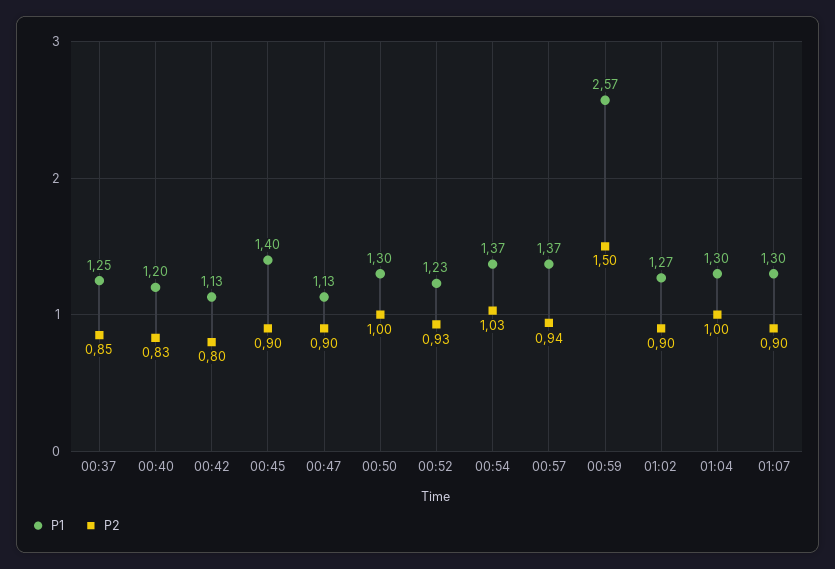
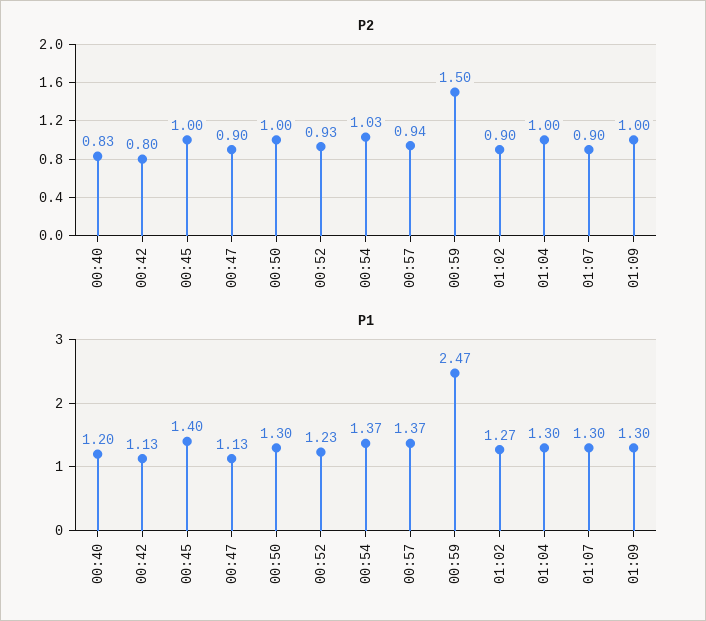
P1, 00:37: 1.25 -> none
P2, 00:37: 0.85 -> none
P2, 00:45: 0.9 -> 1
P1, 00:59: 2.57 -> 2.47
P2, 01:09: none -> 1
P1, 01:09: none -> 1.3

